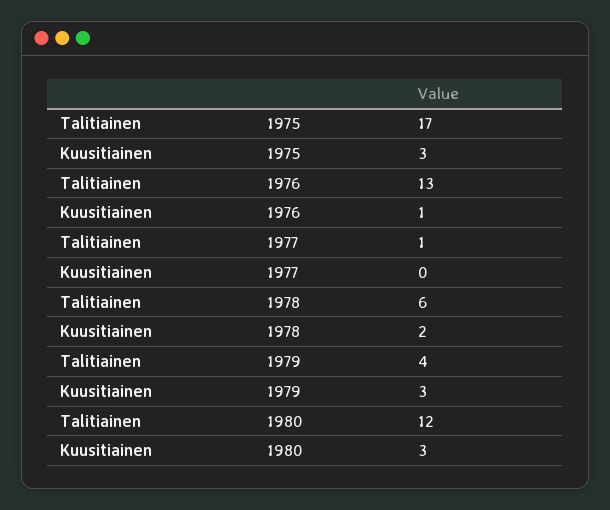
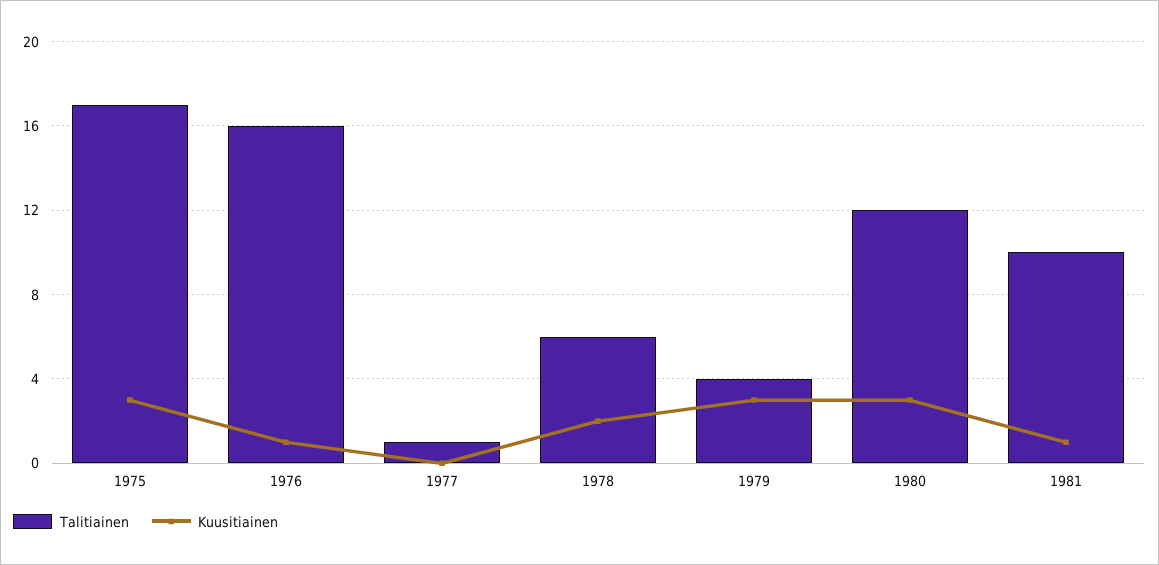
Talitiainen, 1976: 13 -> 16
Talitiainen, 1981: none -> 10
Kuusitiainen, 1981: none -> 1

